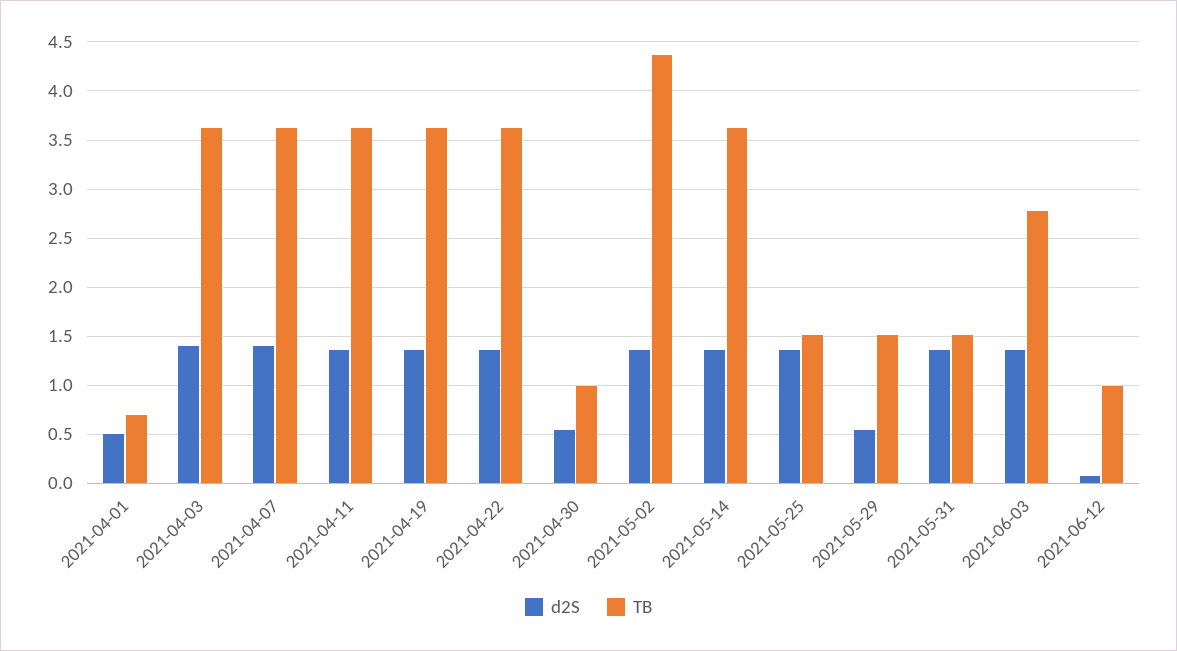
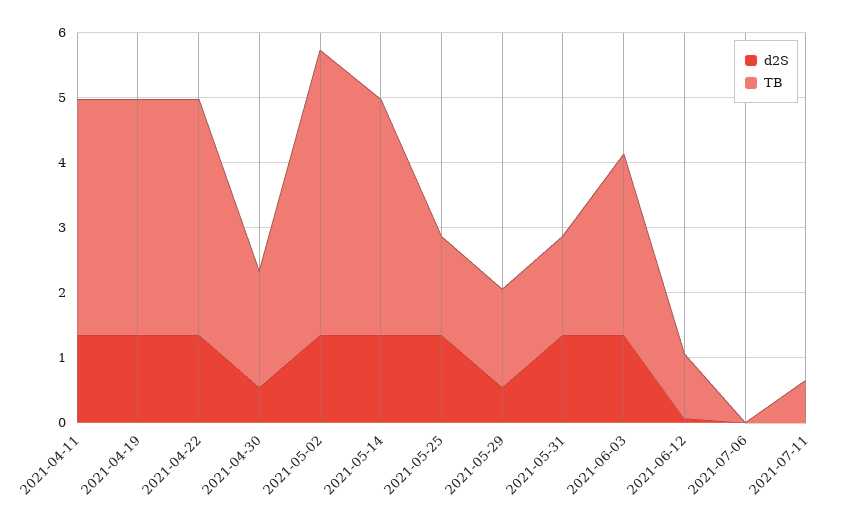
d2S, 2021-04-01: 0.5 -> none
TB, 2021-04-01: 0.7 -> none
d2S, 2021-04-03: 1.4 -> none
TB, 2021-04-03: 3.6 -> none
d2S, 2021-04-07: 1.4 -> none
TB, 2021-04-07: 3.6 -> none
TB, 2021-04-30: 1 -> 1.8
d2S, 2021-07-06: none -> 0
TB, 2021-07-06: none -> 0
d2S, 2021-07-11: none -> 0
TB, 2021-07-11: none -> 0.6

